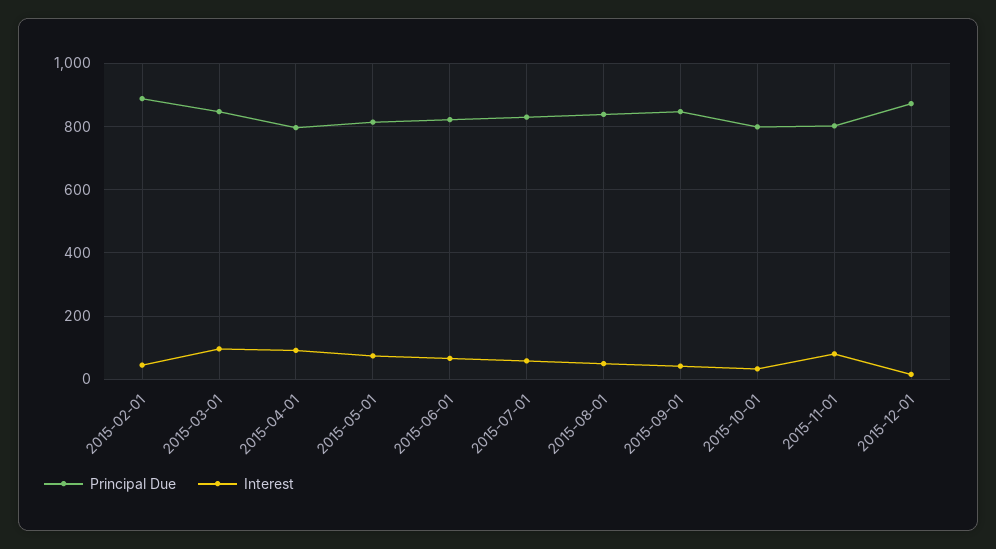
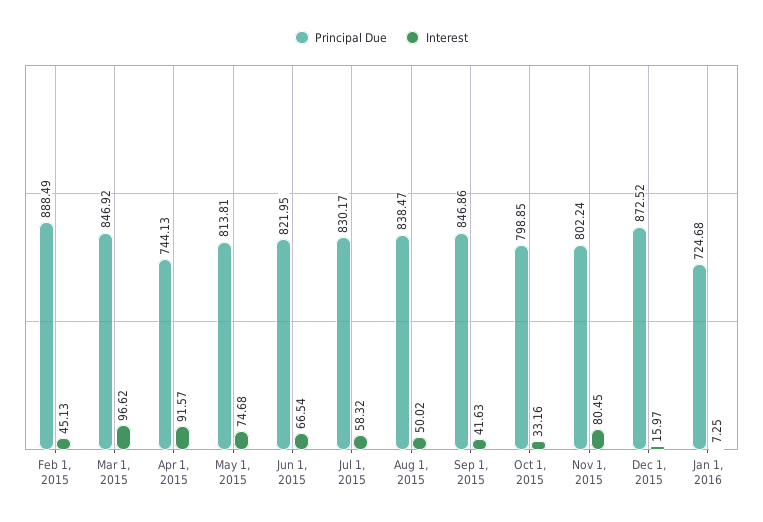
Principal Due, 2015-04-01: 800 -> 744.13
Principal Due, Jan 1, 2016: none -> 724.68
Interest, Jan 1, 2016: none -> 7.25

